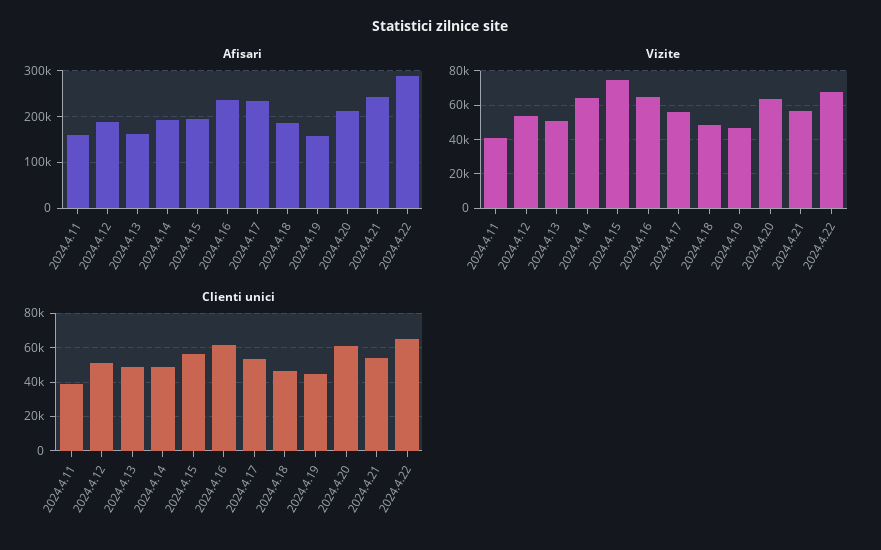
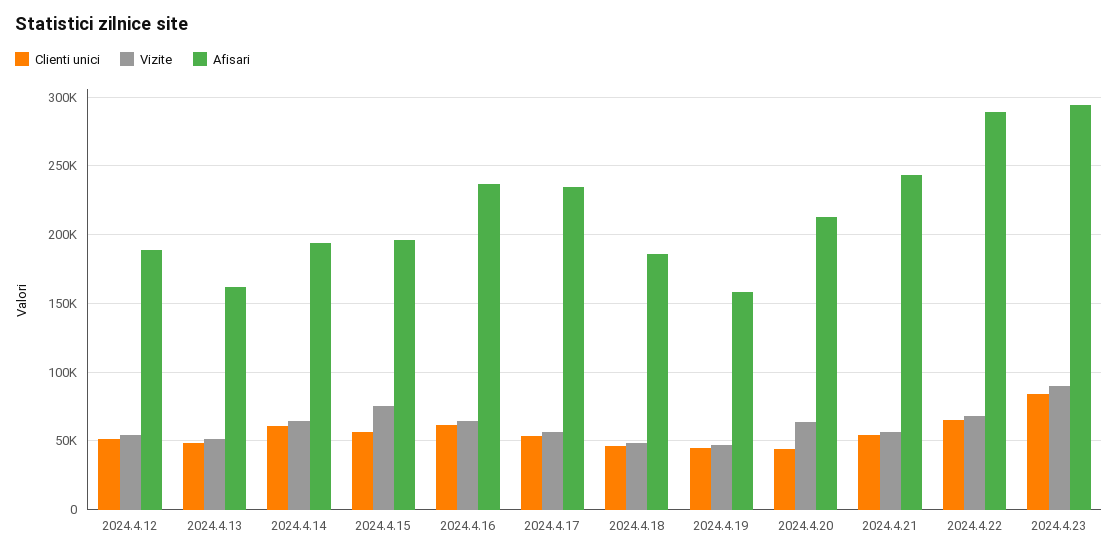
Afisari, 2024.4.11: 160000 -> none
Vizite, 2024.4.11: 40000 -> none
Clienti unici, 2024.4.11: 40000 -> none
Clienti unici, 2024.4.14: 50000 -> 60000
Clienti unici, 2024.4.20: 60000 -> 45000
Clienti unici, 2024.4.23: none -> 85000
Vizite, 2024.4.23: none -> 90000
Afisari, 2024.4.23: none -> 295000

